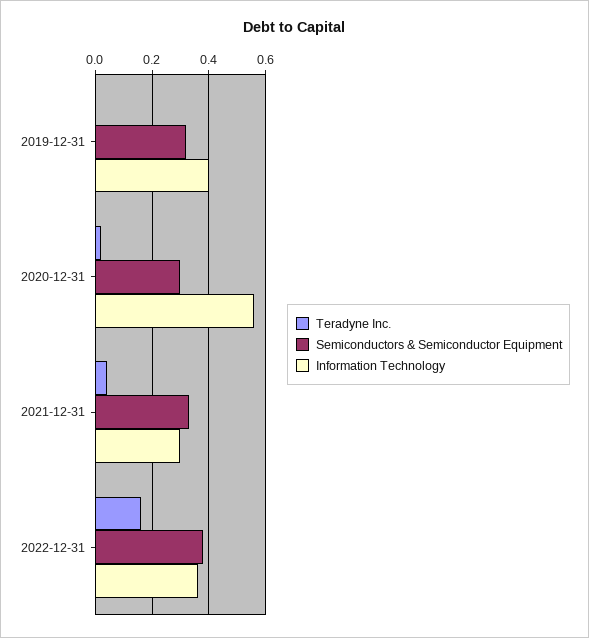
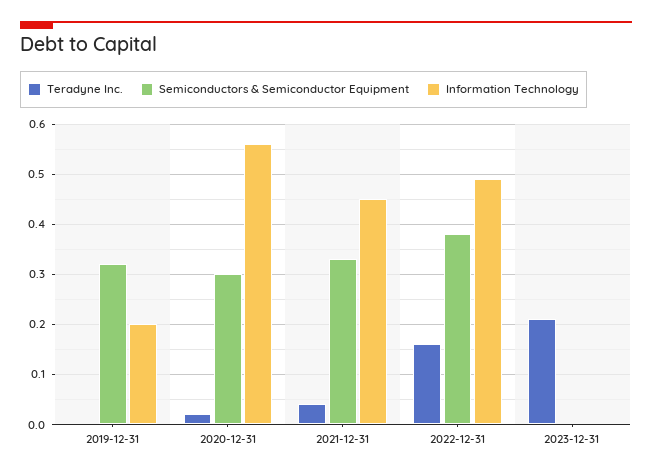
Information Technology, 2019-12-31: 0.4 -> 0.2
Information Technology, 2021-12-31: 0.3 -> 0.45
Information Technology, 2022-12-31: 0.35 -> 0.5
Teradyne Inc., 2023-12-31: none -> 0.2
Semiconductors & Semiconductor Equipment, 2023-12-31: none -> 0
Information Technology, 2023-12-31: none -> 0

